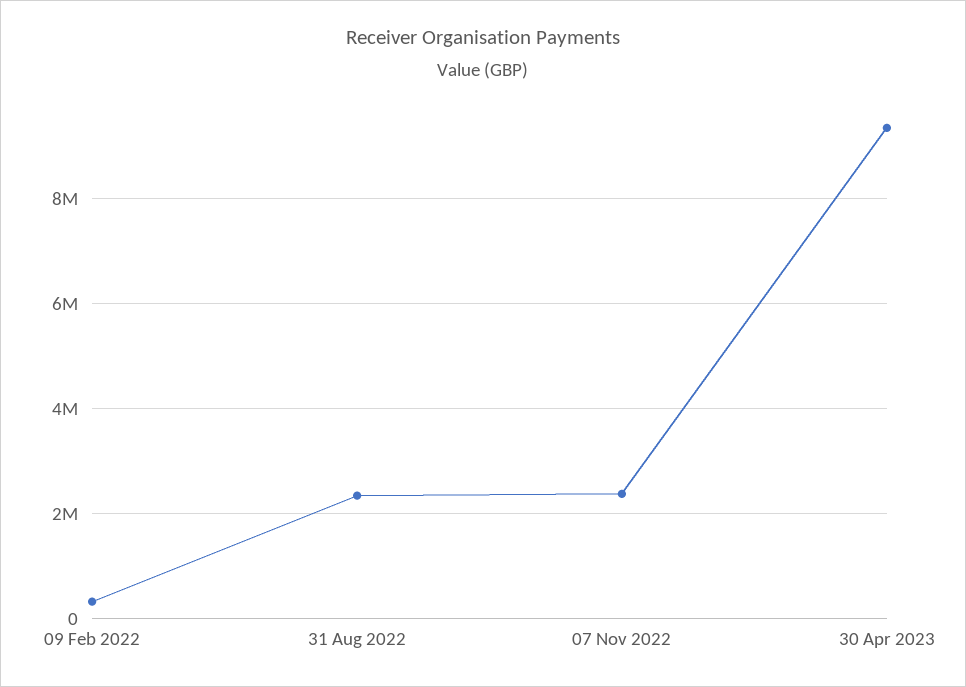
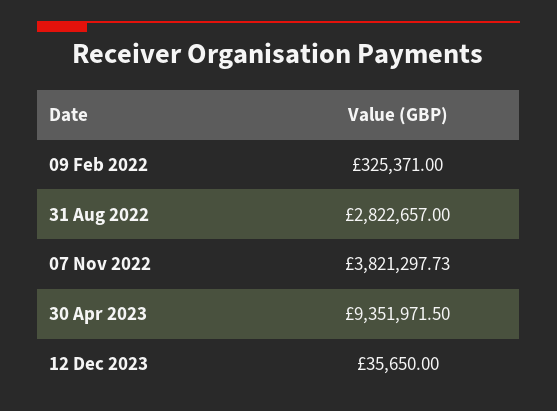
31 Aug 2022: 2400000 -> 2822657
07 Nov 2022: 2400000 -> 3821297.73
12 Dec 2023: none -> 35650

